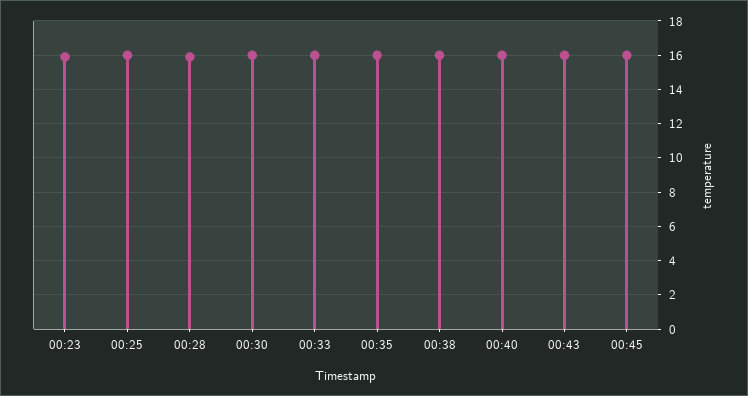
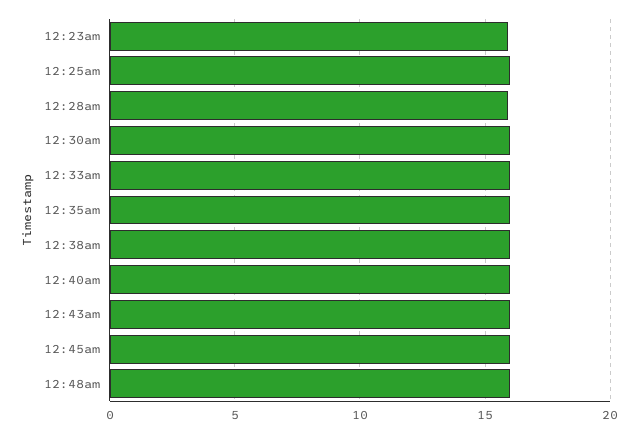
12:48am: none -> 16

